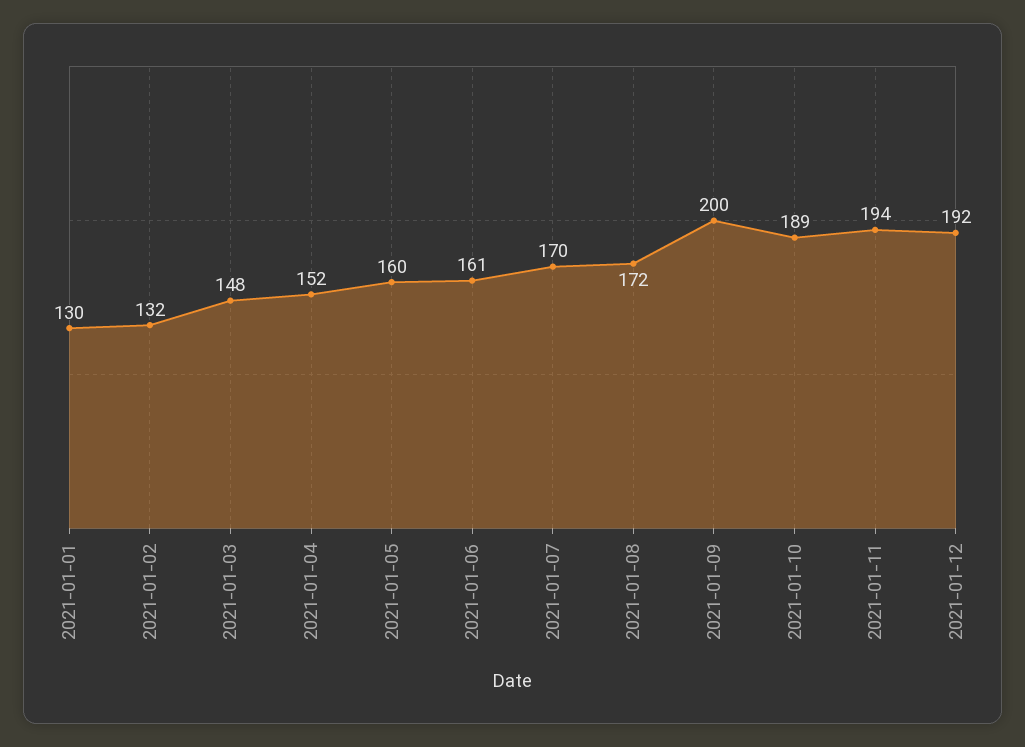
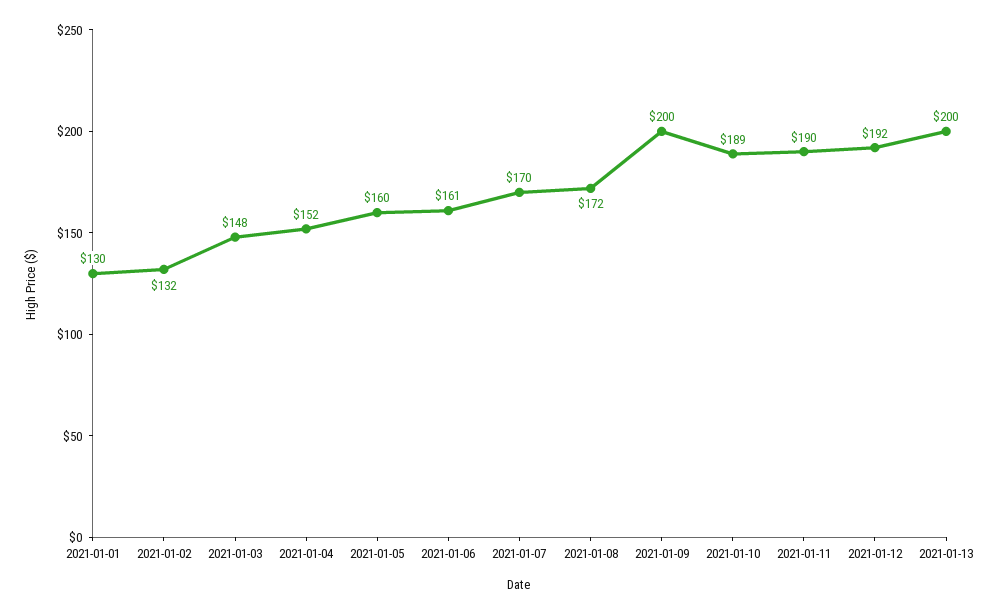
2021-01-11: 194 -> 190
2021-01-13: none -> 200

